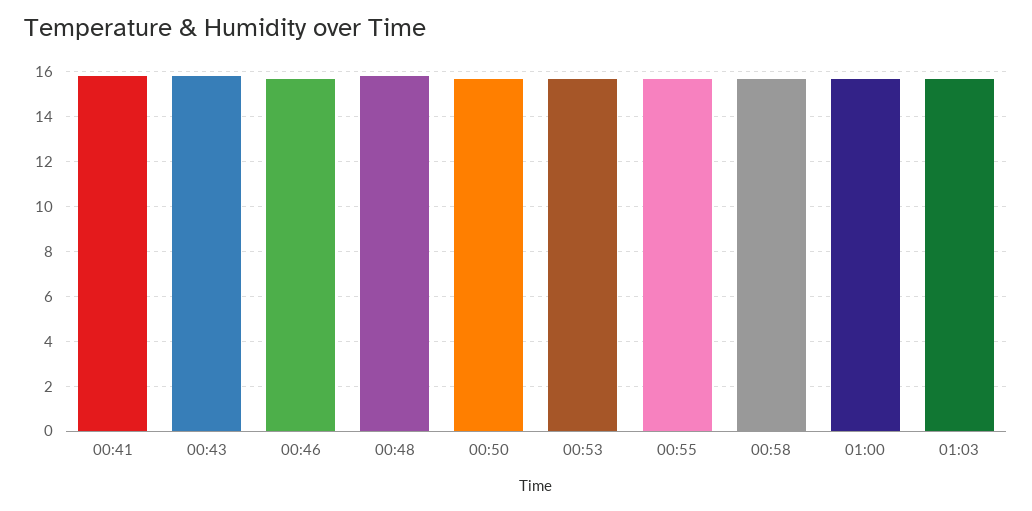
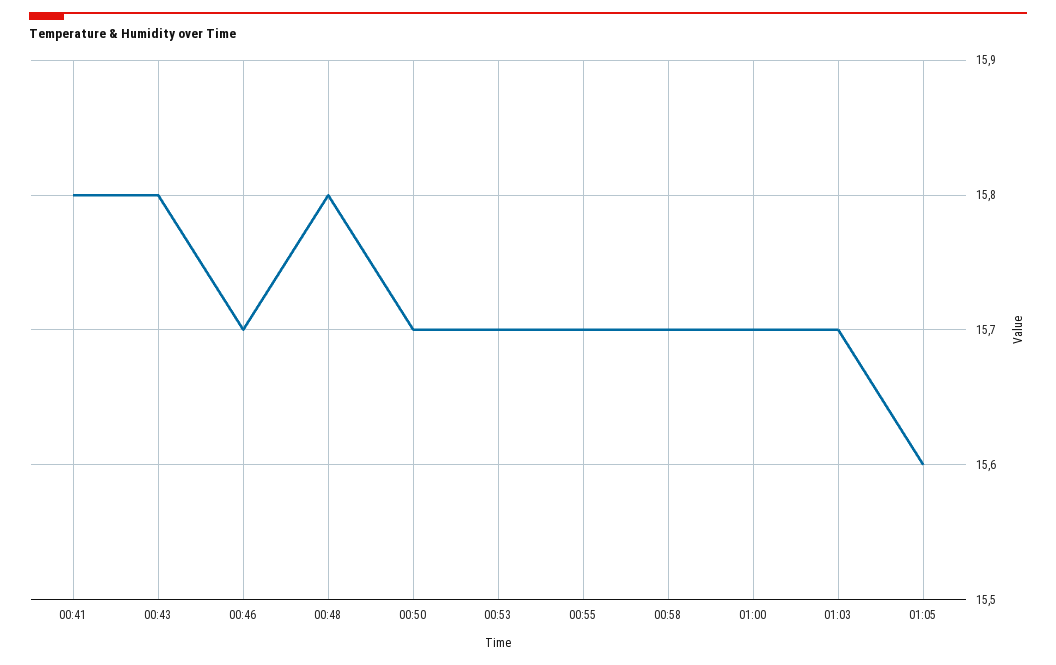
01:05: none -> 15.6

